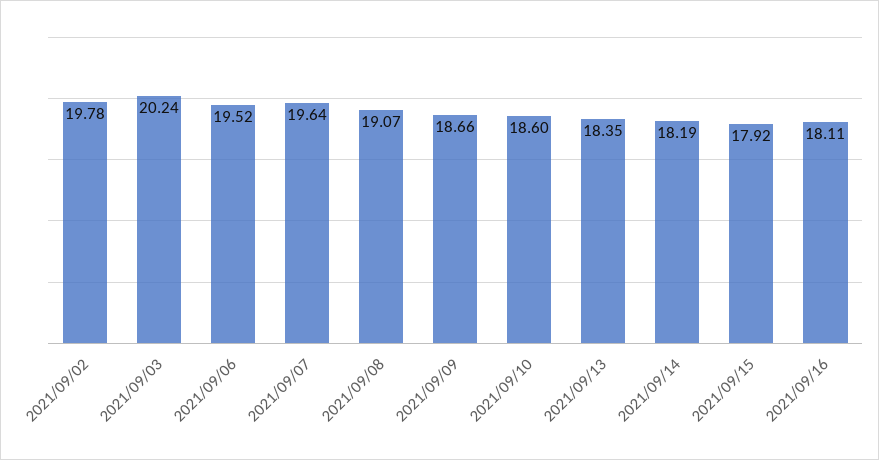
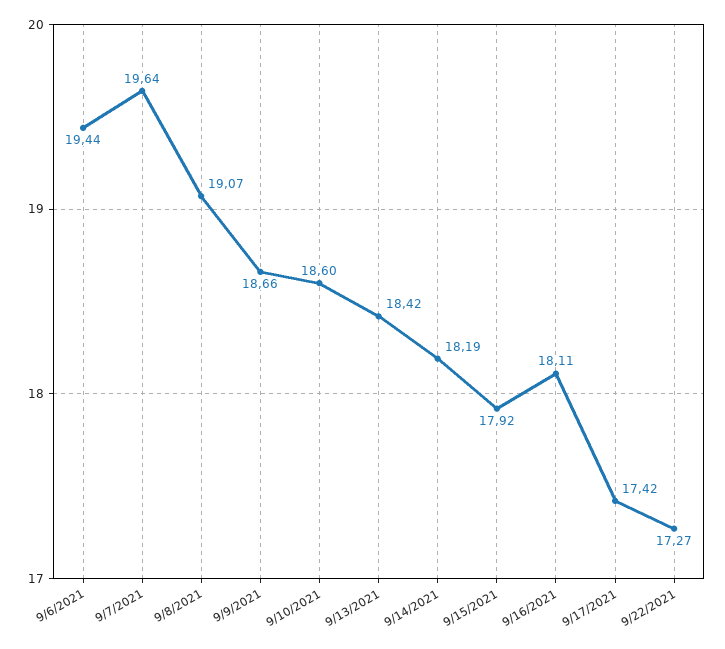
2021/09/02: 19.78 -> none
2021/09/03: 20.24 -> none
2021/09/06: 19.52 -> 19.44
2021/09/13: 18.35 -> 18.42
9/17/2021: none -> 17.42
9/22/2021: none -> 17.27

